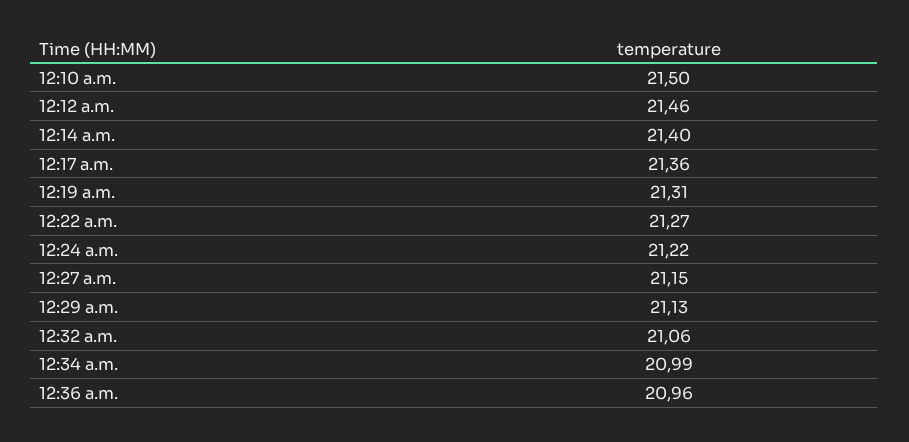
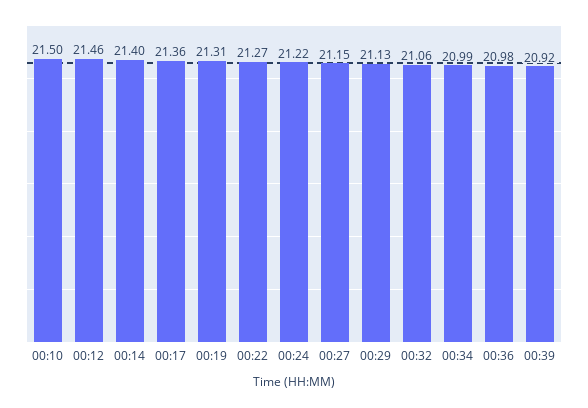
12:36 a.m.: 20.96 -> 20.98
00:39: none -> 20.92

